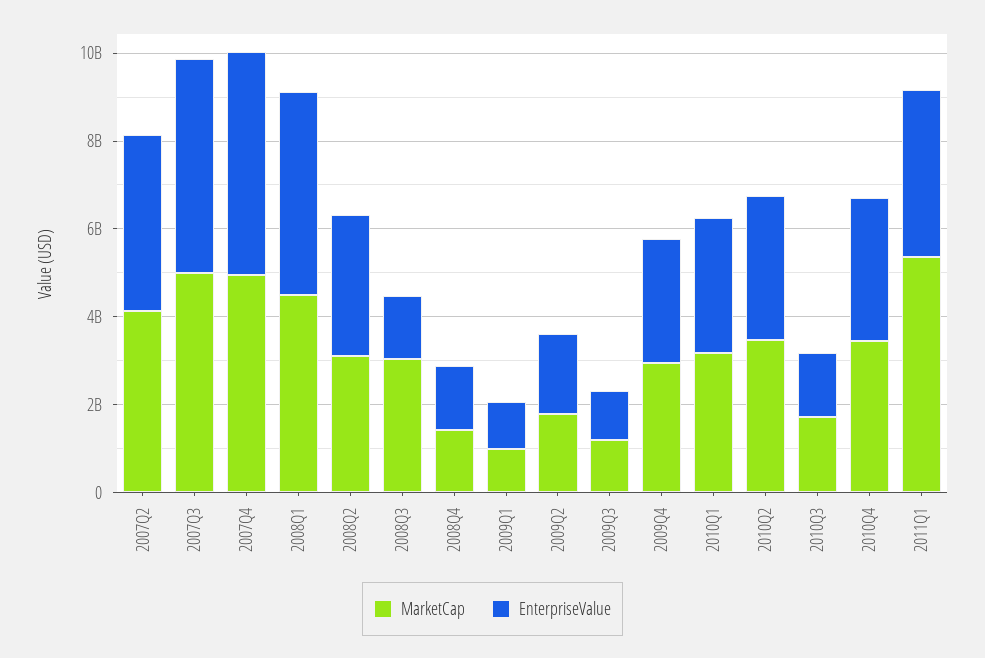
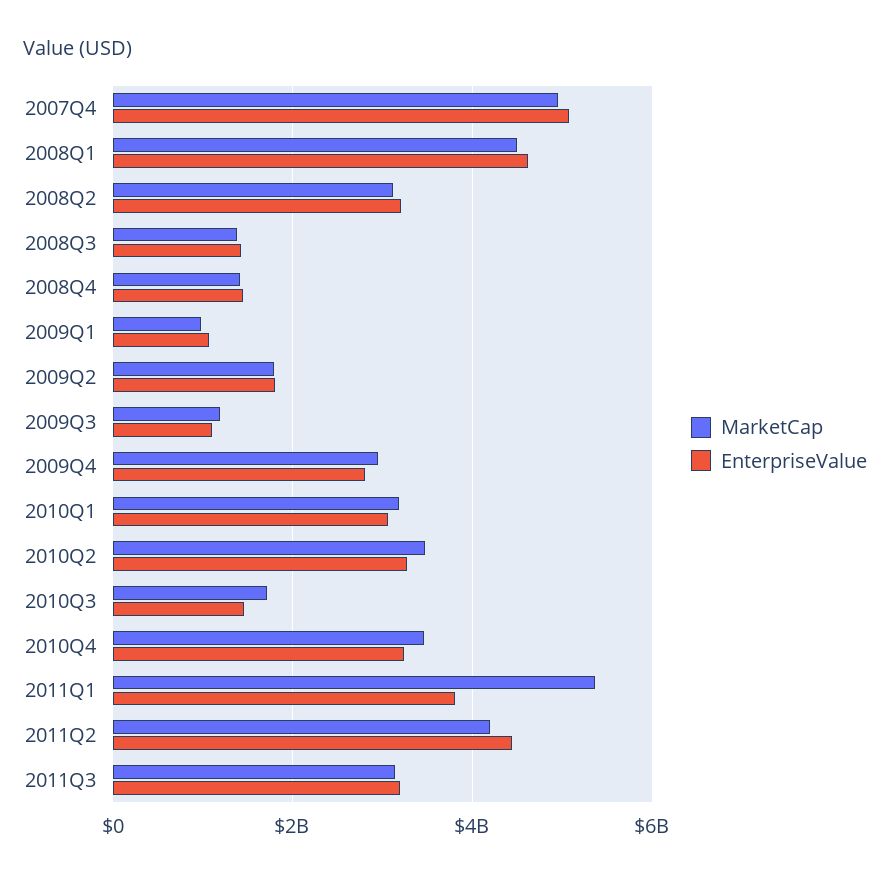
MarketCap, 2007Q2: 4000000000 -> none
EnterpriseValue, 2007Q2: 4000000000 -> none
MarketCap, 2007Q3: 5000000000 -> none
EnterpriseValue, 2007Q3: 5000000000 -> none
MarketCap, 2008Q3: 3000000000 -> 1400000000
MarketCap, 2011Q2: none -> 4200000000
EnterpriseValue, 2011Q2: none -> 4400000000
MarketCap, 2011Q3: none -> 3200000000
EnterpriseValue, 2011Q3: none -> 3200000000

